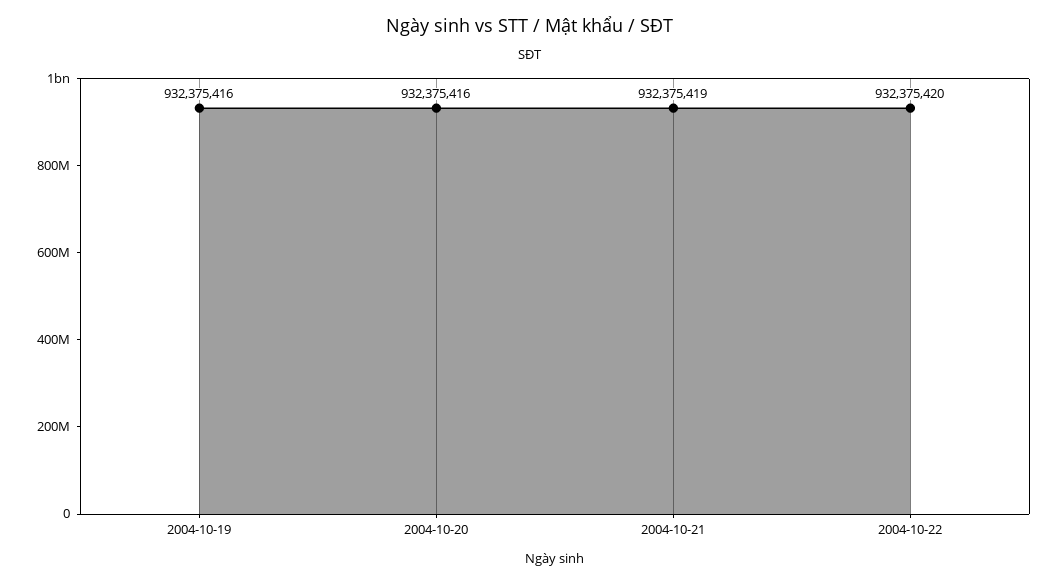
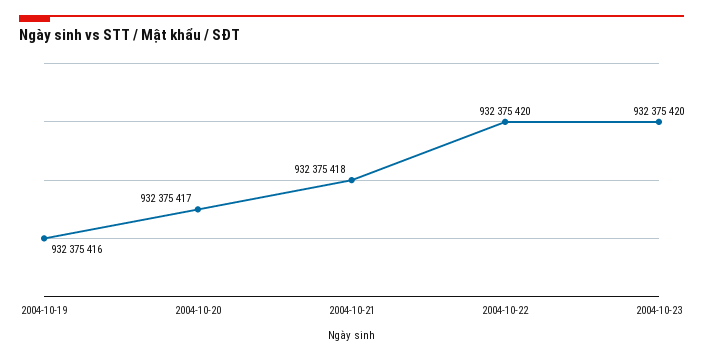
2004-10-20: 932375416 -> 932375417
2004-10-21: 932375419 -> 932375418
2004-10-23: none -> 932375420

